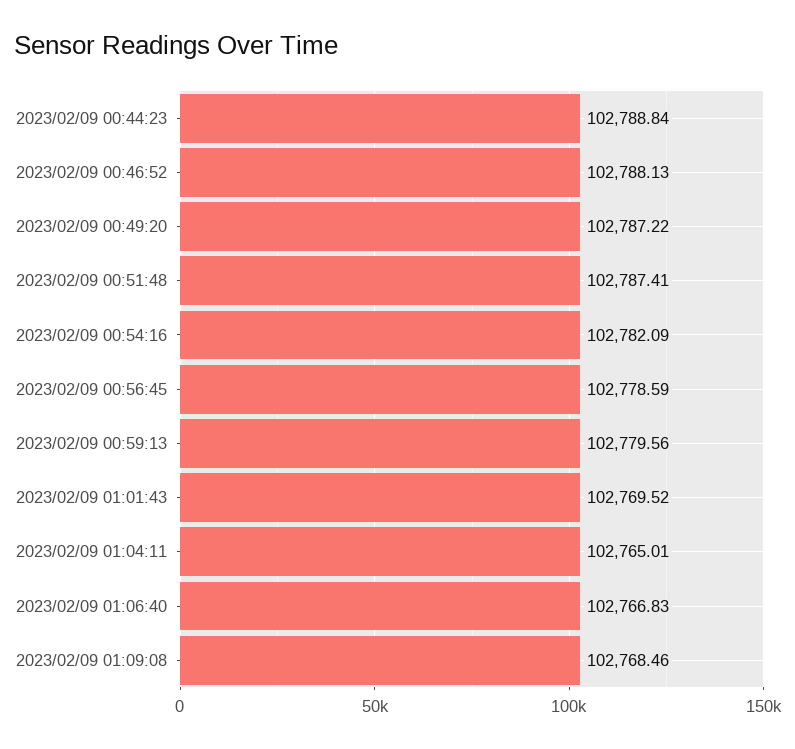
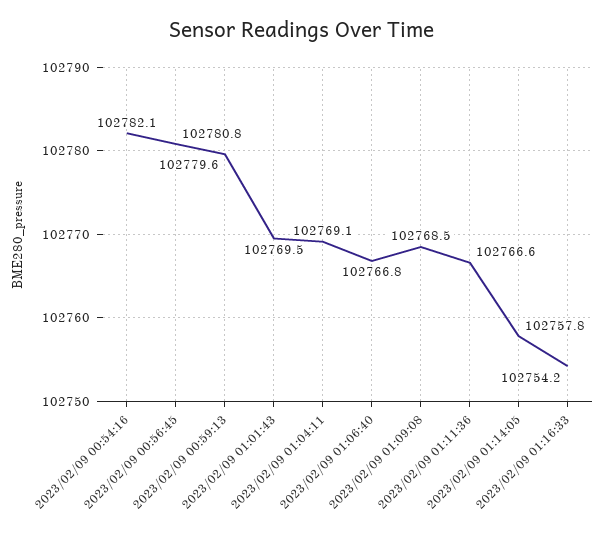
2023/02/09 00:44:23: 102788.84 -> none
2023/02/09 00:46:52: 102788.13 -> none
2023/02/09 00:49:20: 102787.22 -> none
2023/02/09 00:51:48: 102787.41 -> none
2023/02/09 00:56:45: 102778.59 -> 102780.8
2023/02/09 01:04:11: 102765.01 -> 102769.1
2023/02/09 01:11:36: none -> 102766.6
2023/02/09 01:14:05: none -> 102757.8
2023/02/09 01:16:33: none -> 102754.2

